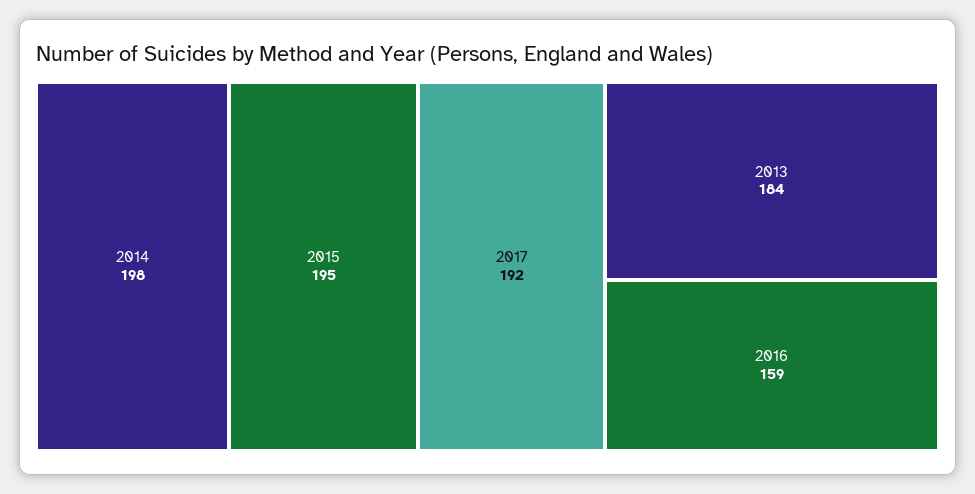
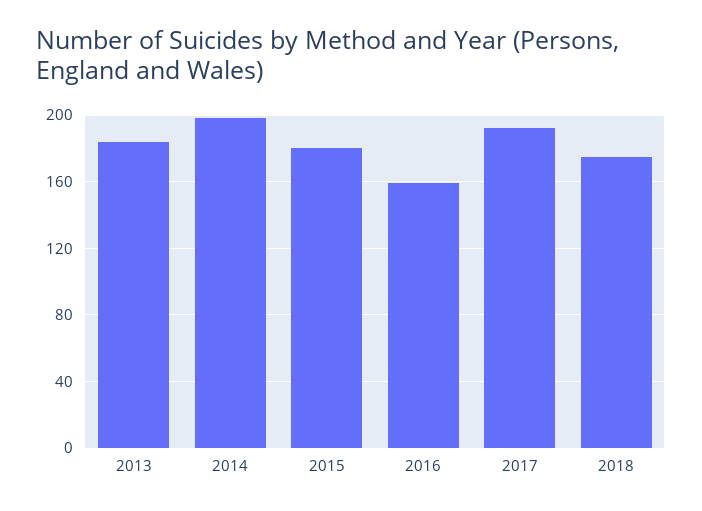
2015: 195 -> 180
2018: none -> 175

